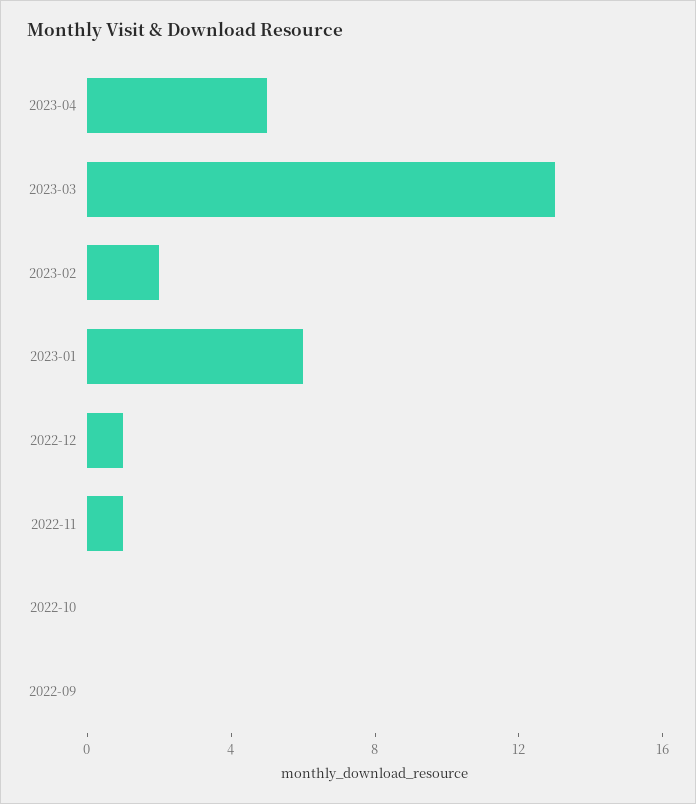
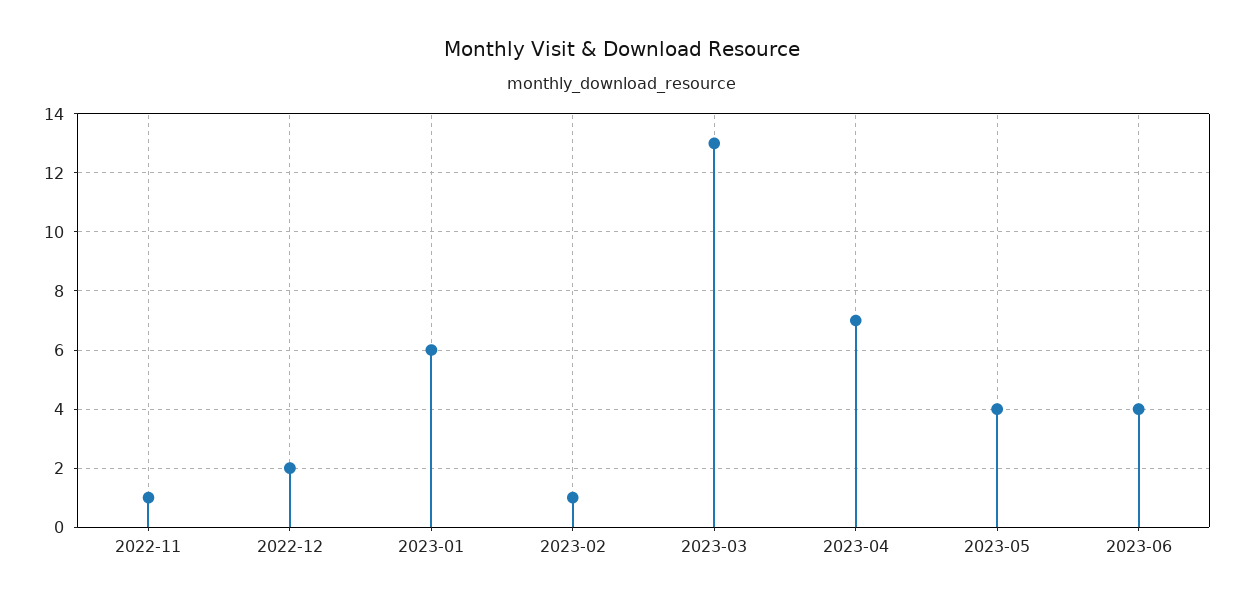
2023-04: 5 -> 7
2023-02: 2 -> 1
2022-12: 1 -> 2
2022-10: 0 -> none
2022-09: 0 -> none
2023-05: none -> 4
2023-06: none -> 4

